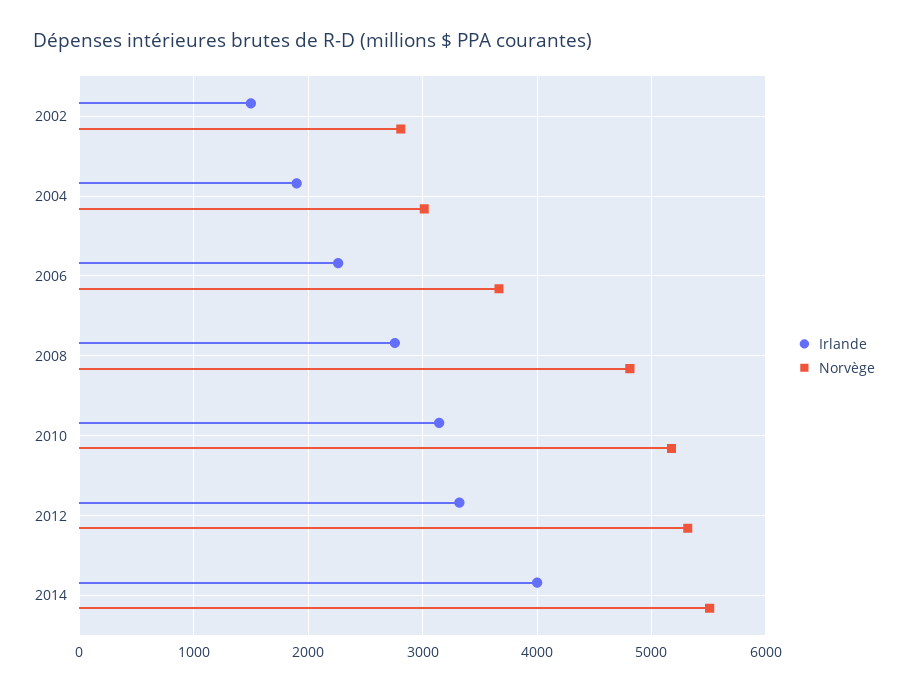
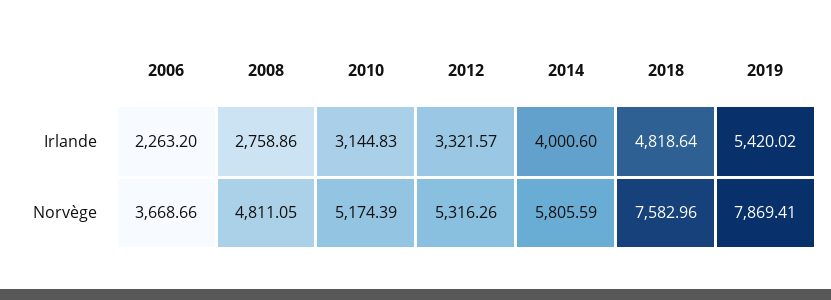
Irlande, 2002: 1500 -> none
Norvège, 2002: 2800 -> none
Irlande, 2004: 1900 -> none
Norvège, 2004: 3000 -> none
Norvège, 2014: 5500 -> 5805.59
Irlande, 2018: none -> 4818.64
Irlande, 2019: none -> 5420.02
Norvège, 2018: none -> 7582.96
Norvège, 2019: none -> 7869.41

